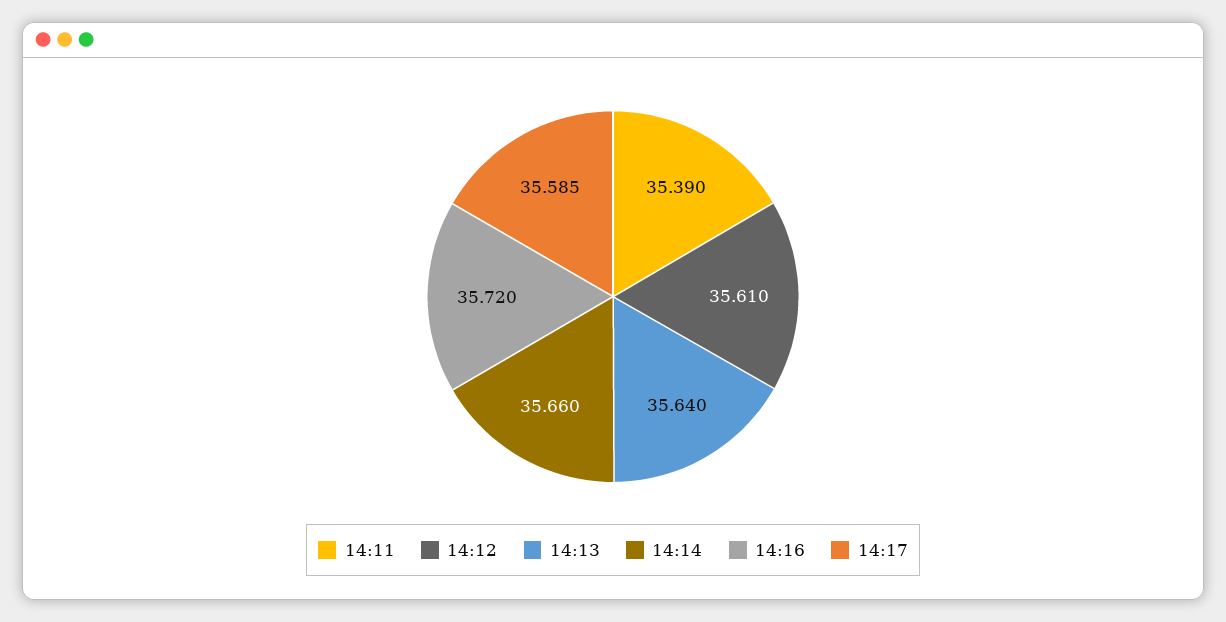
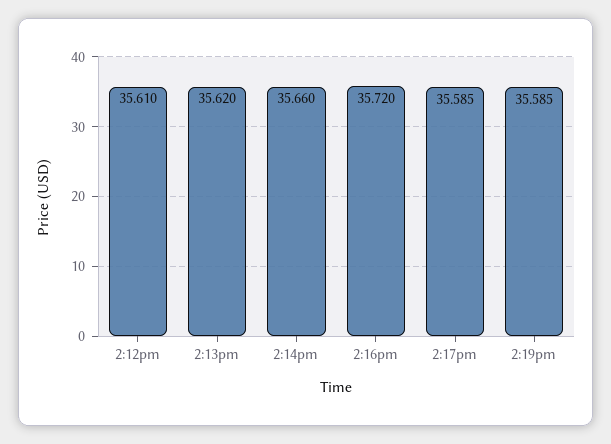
14:11: 35.39 -> none
14:13: 35.64 -> 35.62
2:19pm: none -> 35.585

